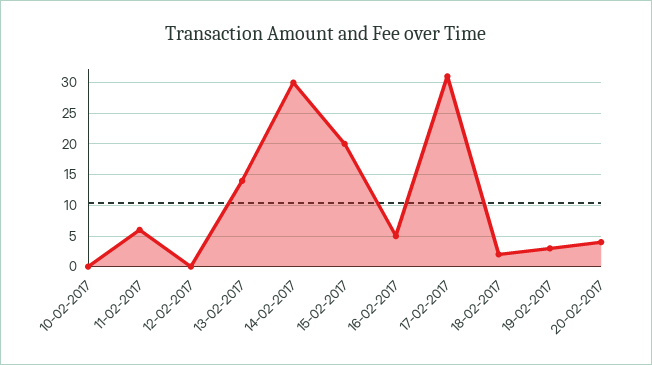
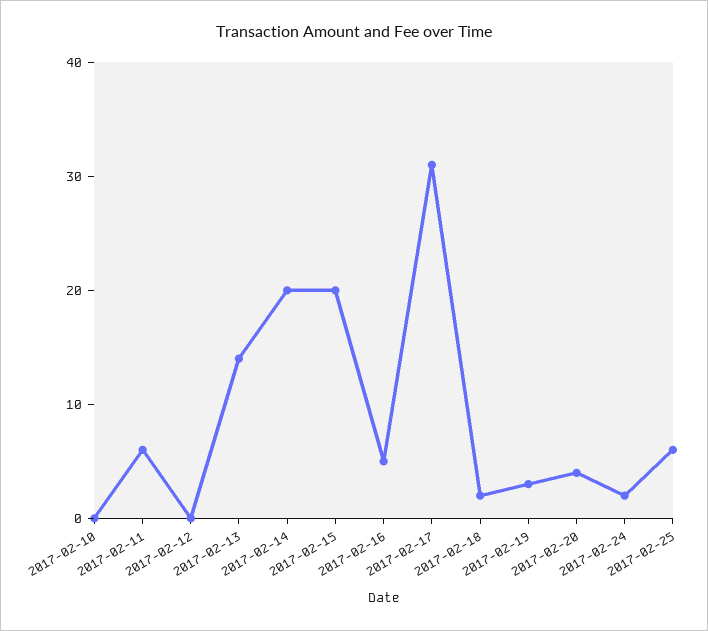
14-02-2017: 30 -> 20
2017-02-24: none -> 2
2017-02-25: none -> 6

